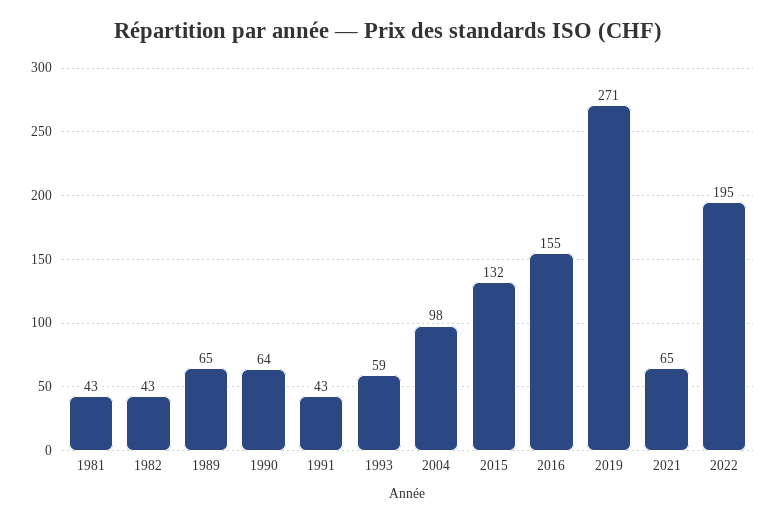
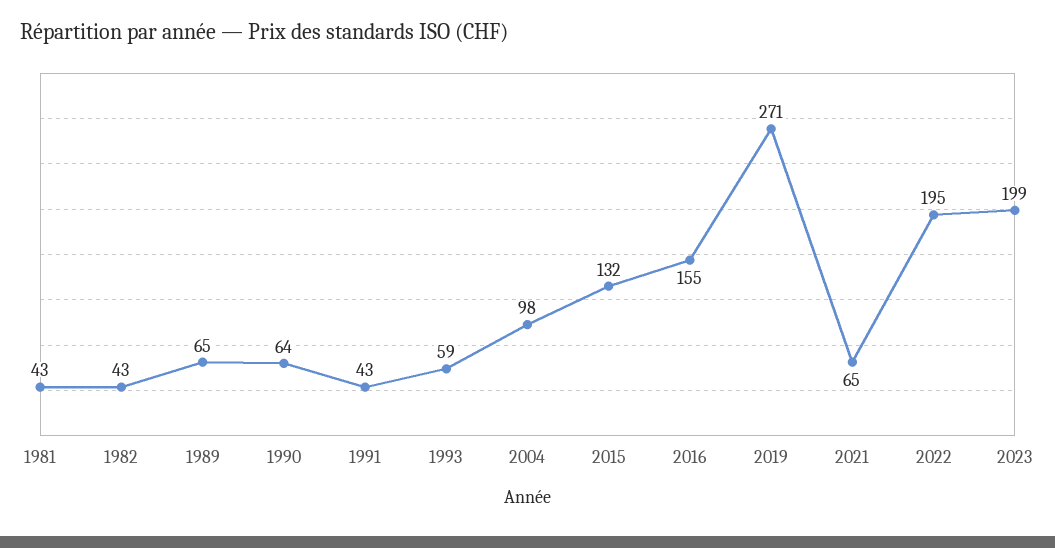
2023: none -> 199

